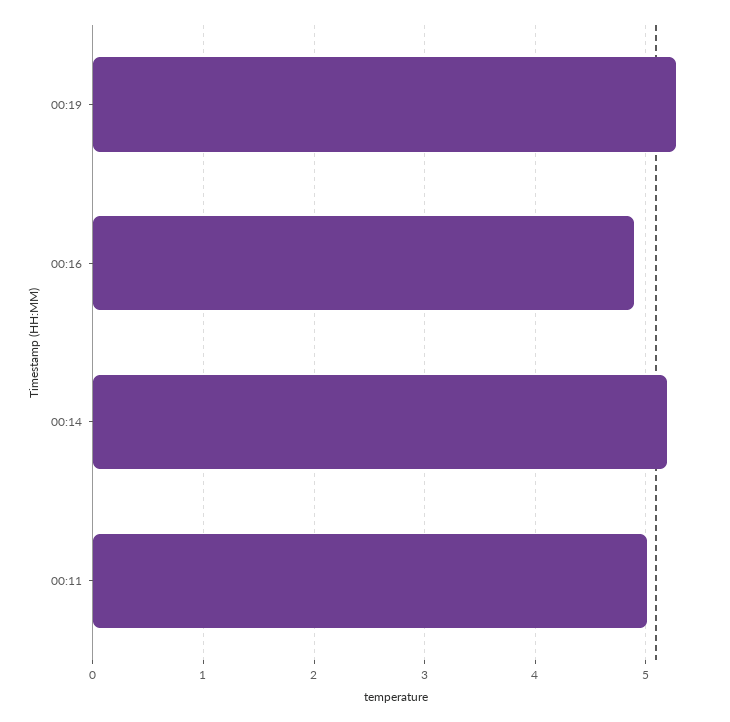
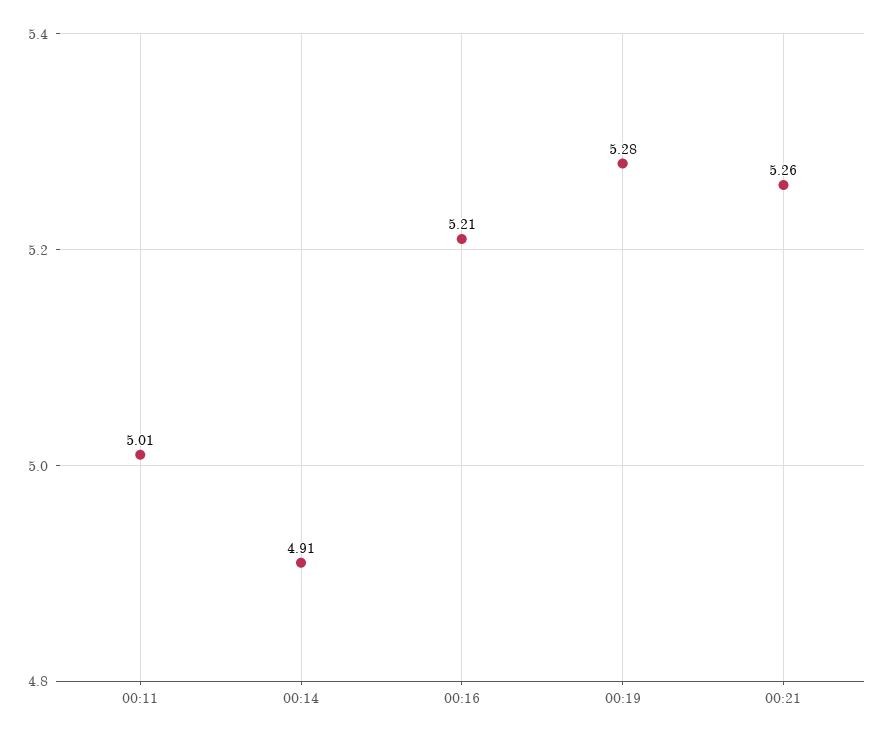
00:16: 4.9 -> 5.21
00:14: 5.2 -> 4.91
00:21: none -> 5.26

